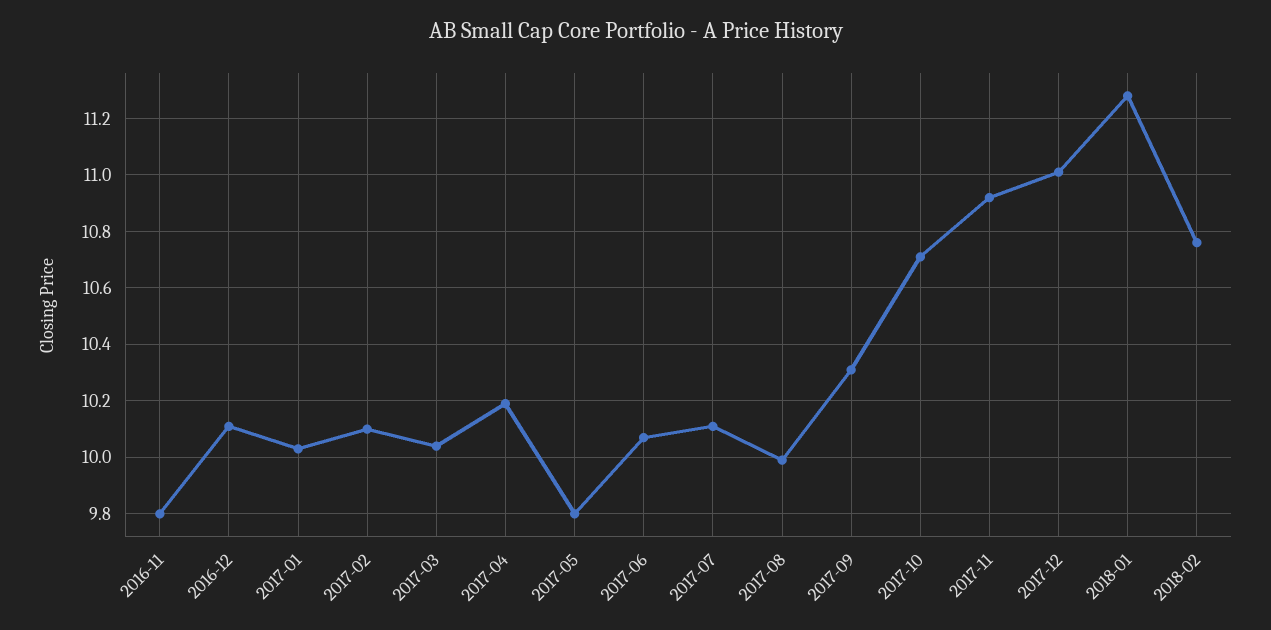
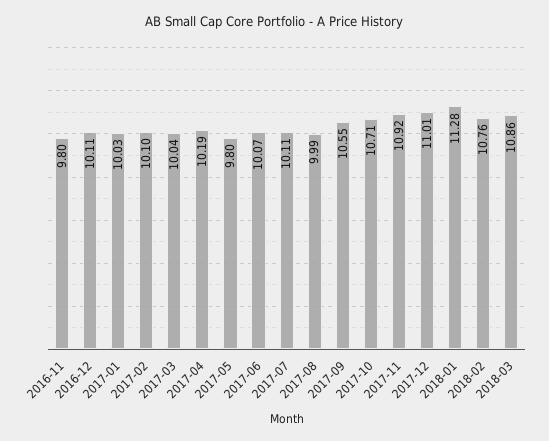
2017-09: 10.3 -> 10.55
2018-03: none -> 10.86

